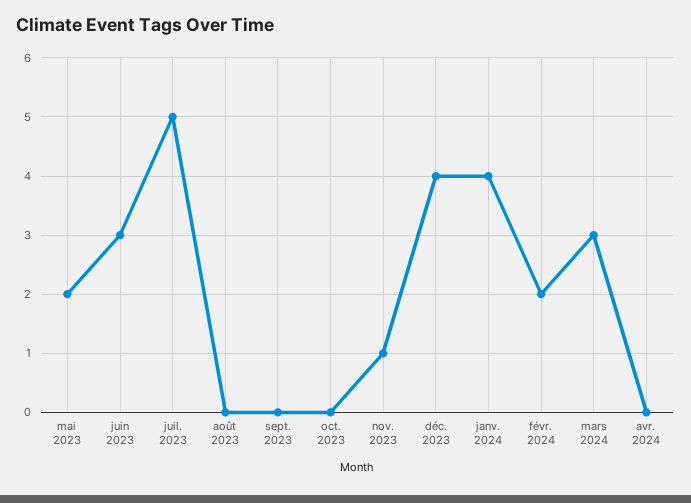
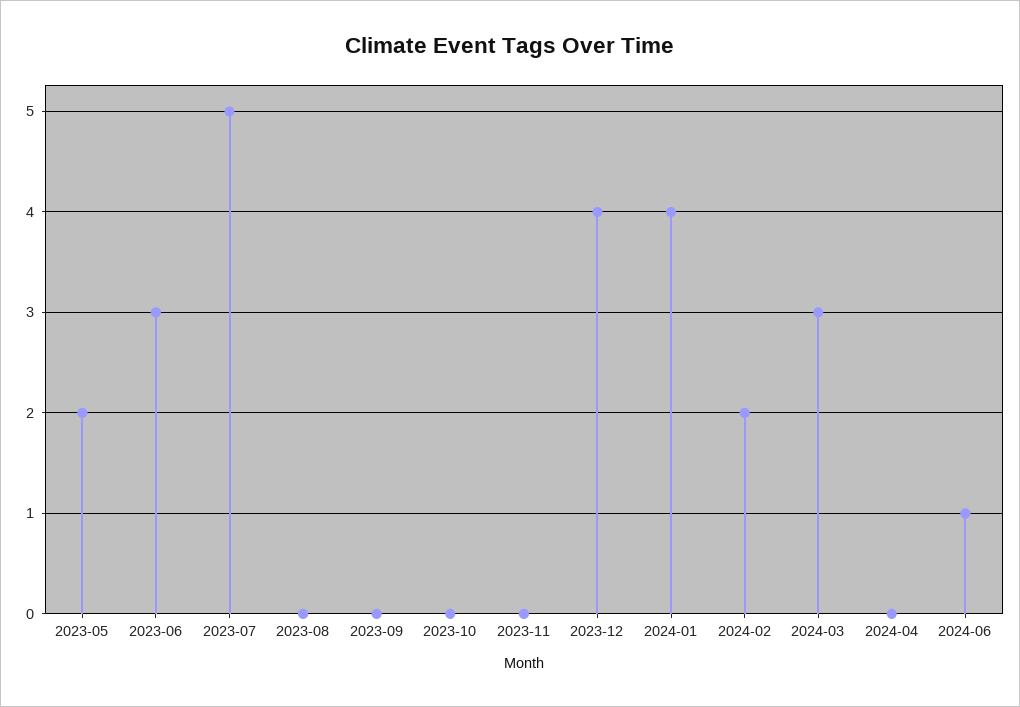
nov. 2023: 1 -> 0
2024-06: none -> 1

